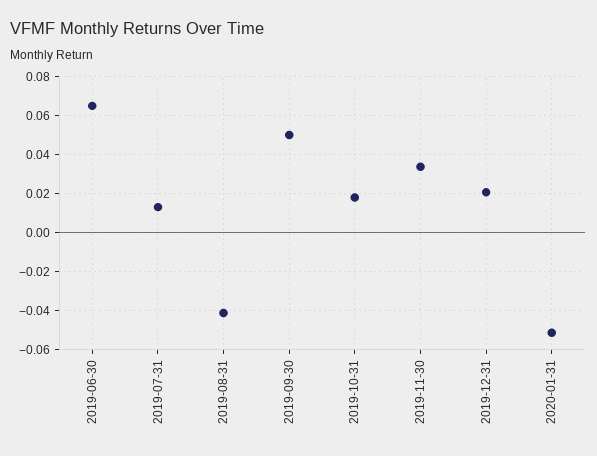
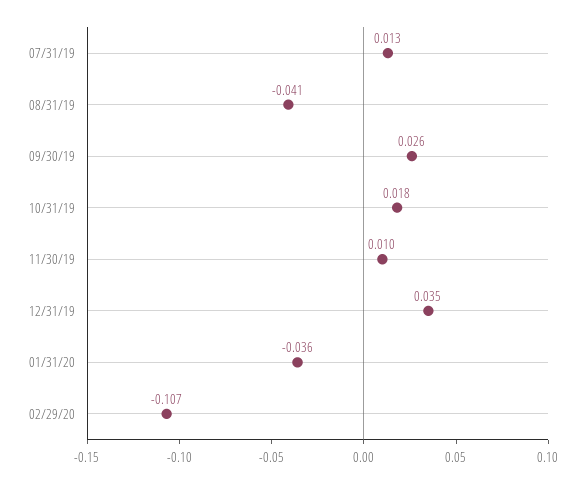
2019-06-30: 0.065 -> none
2019-09-30: 0.05 -> 0.026
2019-11-30: 0.035 -> 0.01
2019-12-31: 0.02 -> 0.035
2020-01-31: -0.05 -> -0.036
02/29/20: none -> -0.107

